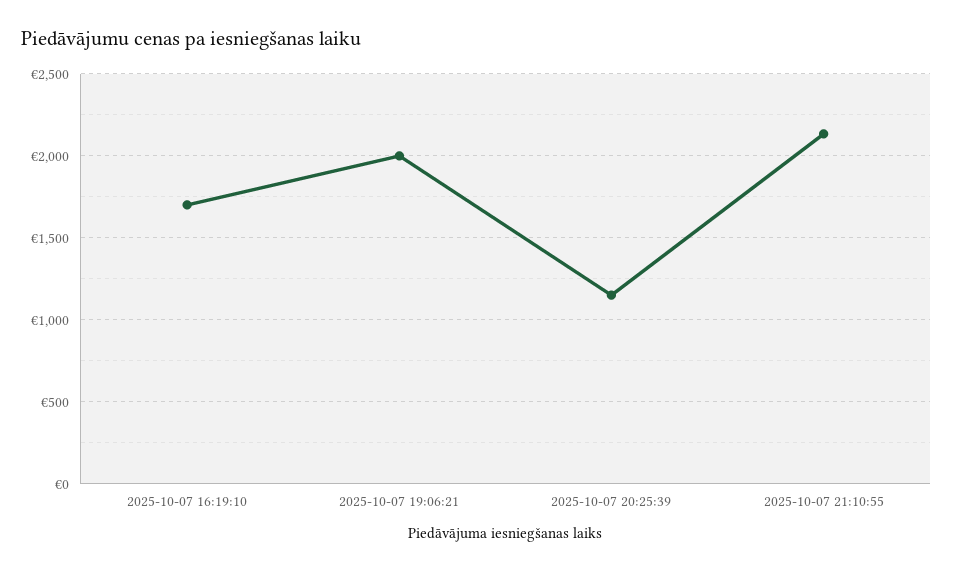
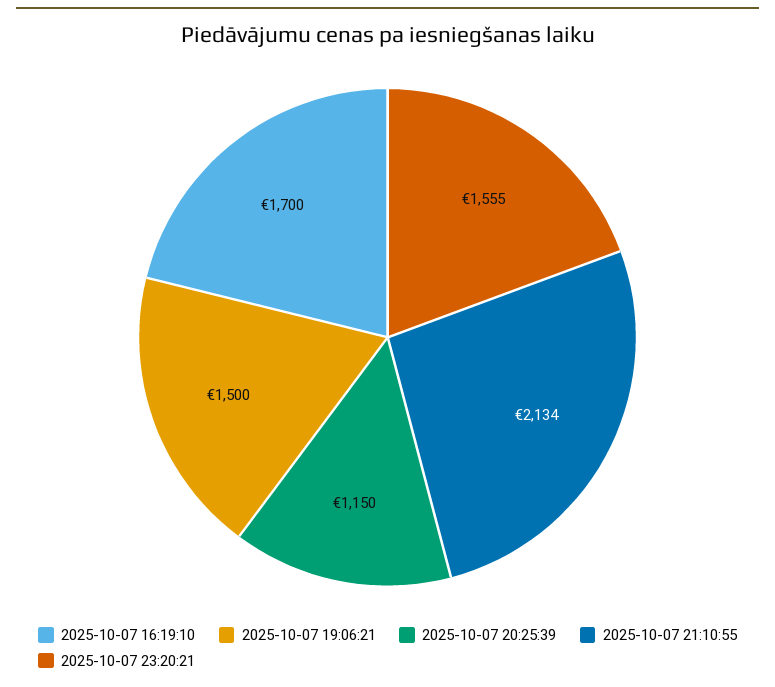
2025-10-07 19:06:21: 2000 -> 1500
2025-10-07 23:20:21: none -> 1555

